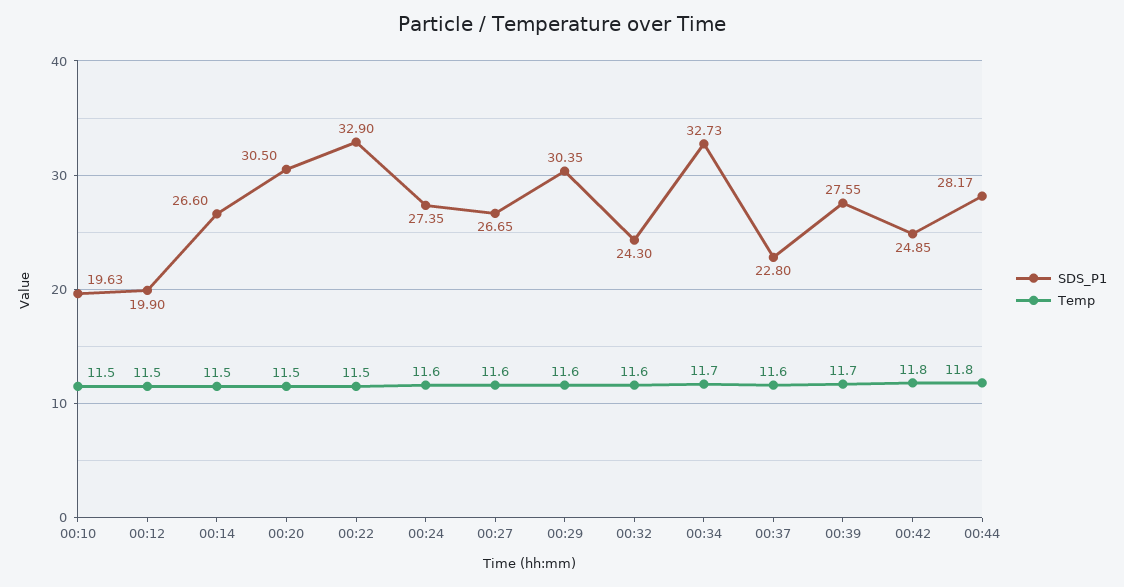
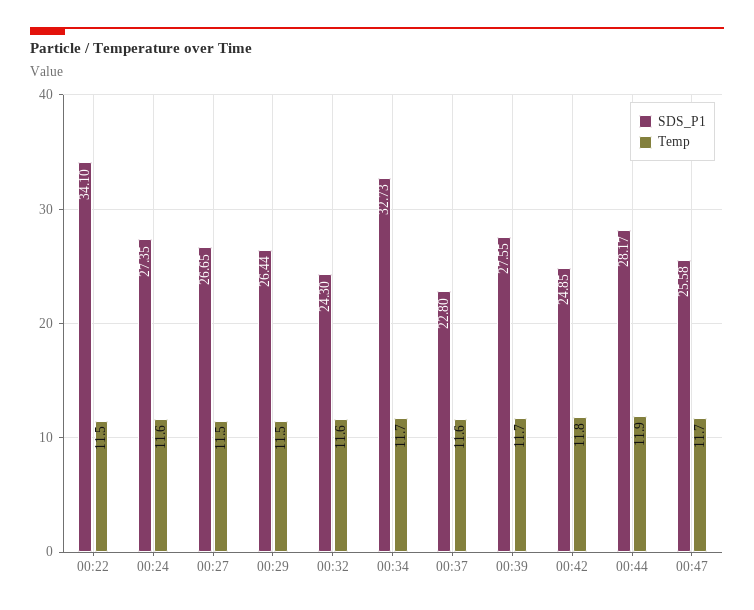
SDS_P1, 00:10: 19.63 -> none
Temp, 00:10: 11.5 -> none
SDS_P1, 00:12: 19.9 -> none
Temp, 00:12: 11.5 -> none
SDS_P1, 00:14: 26.6 -> none
Temp, 00:14: 11.5 -> none
SDS_P1, 00:20: 30.5 -> none
Temp, 00:20: 11.5 -> none
SDS_P1, 00:22: 32.9 -> 34.1
Temp, 00:27: 11.6 -> 11.5
SDS_P1, 00:29: 30.35 -> 26.44
Temp, 00:29: 11.6 -> 11.5
Temp, 00:44: 11.8 -> 11.9
SDS_P1, 00:47: none -> 25.58
Temp, 00:47: none -> 11.7

